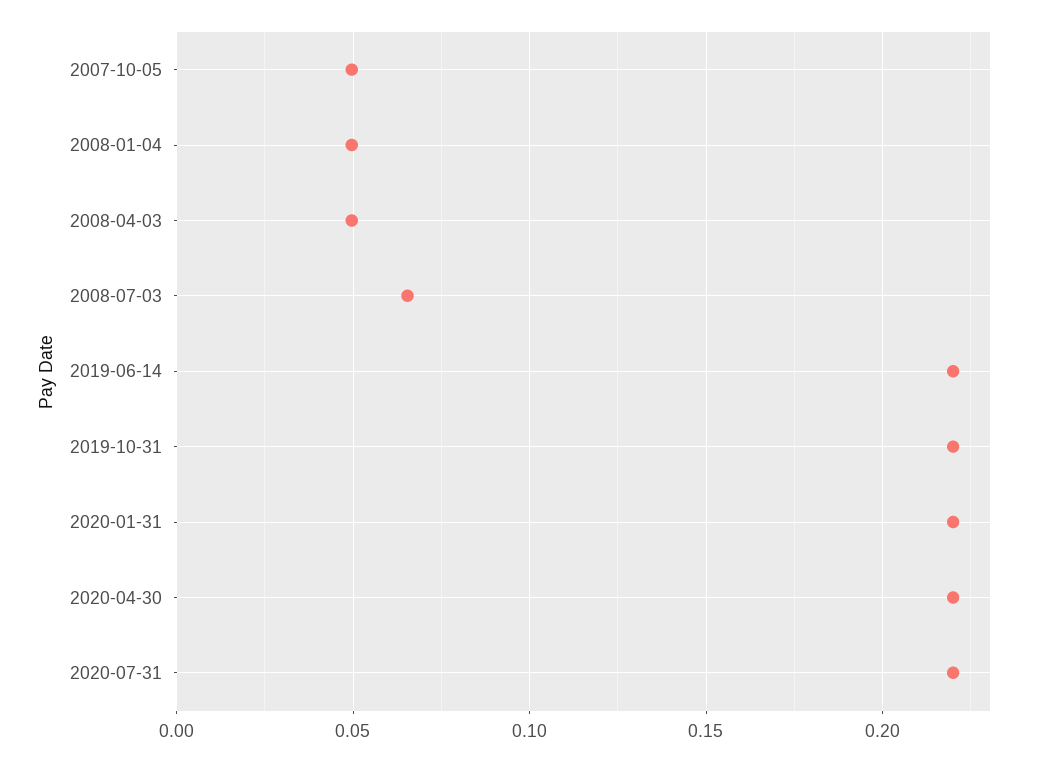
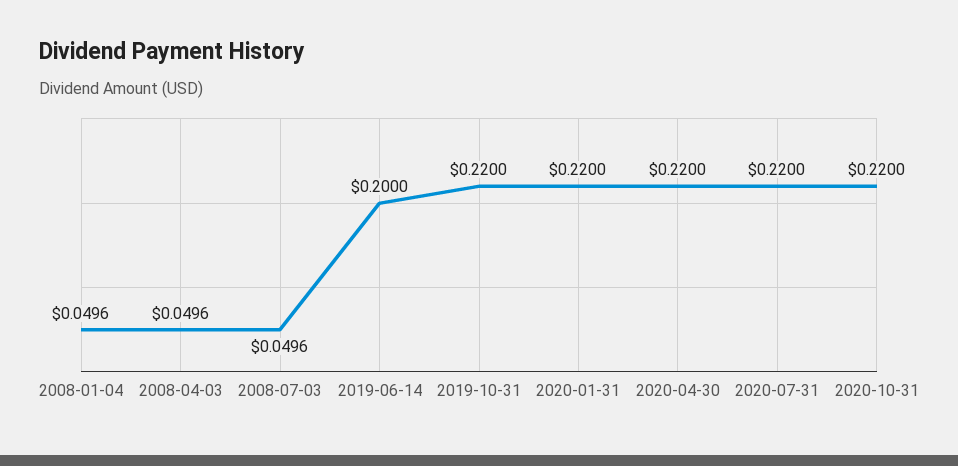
2007-10-05: 0.05 -> none
2008-07-03: 0.065 -> 0.0496
2019-06-14: 0.22 -> 0.2
2020-10-31: none -> 0.22

